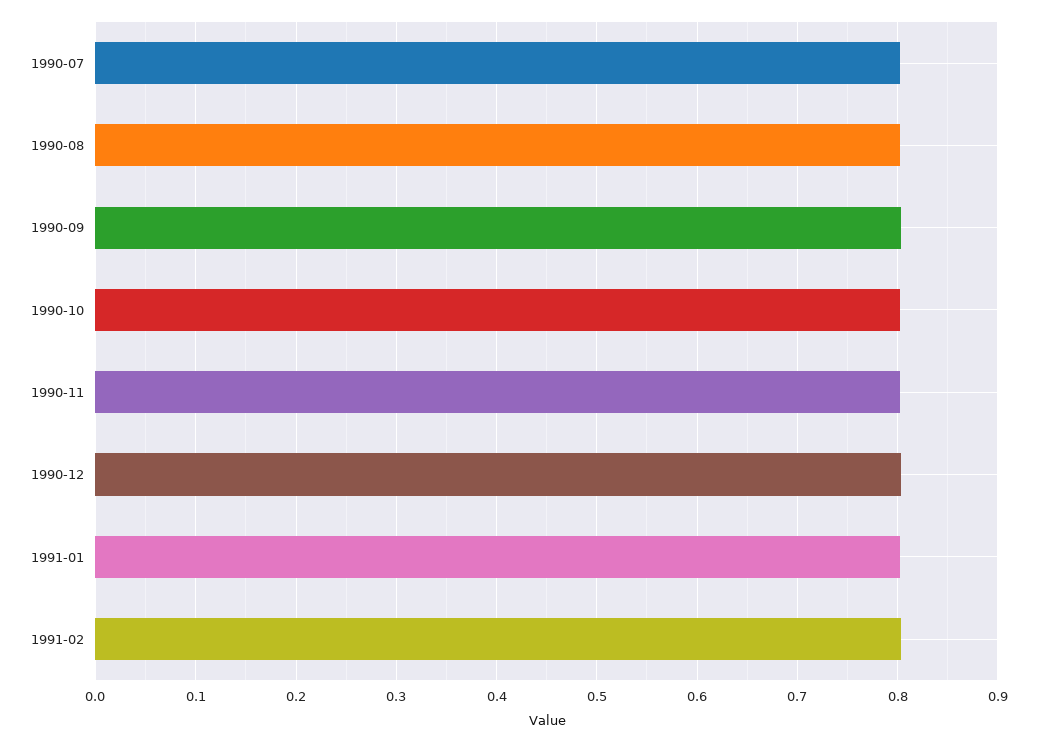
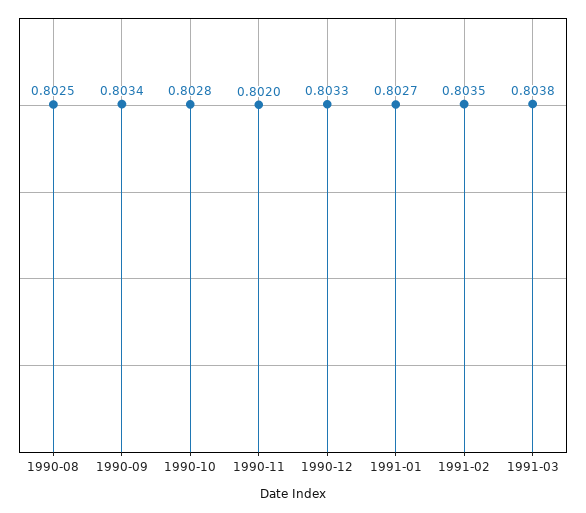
1990-07: 0.8 -> none
1991-03: none -> 0.8038

